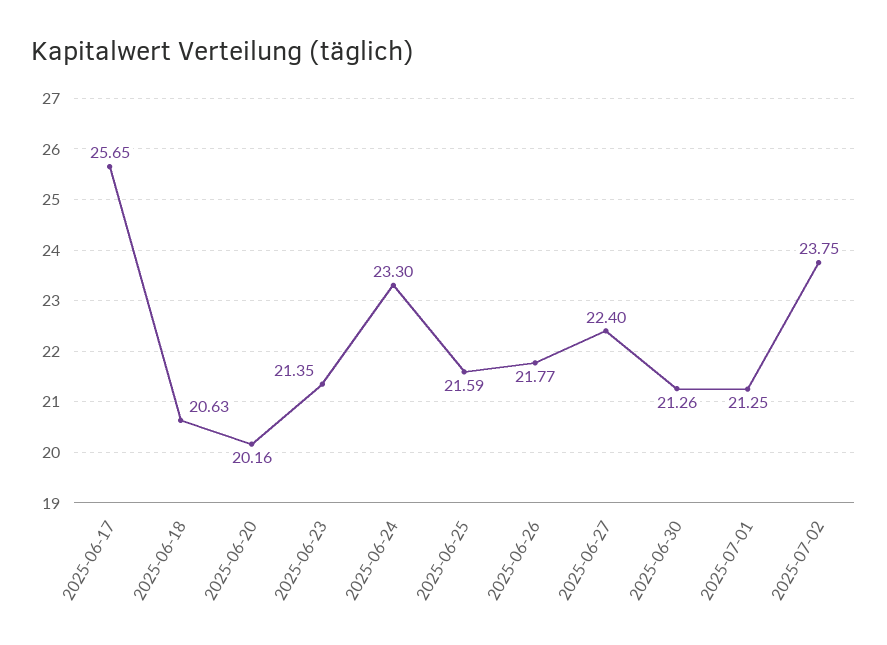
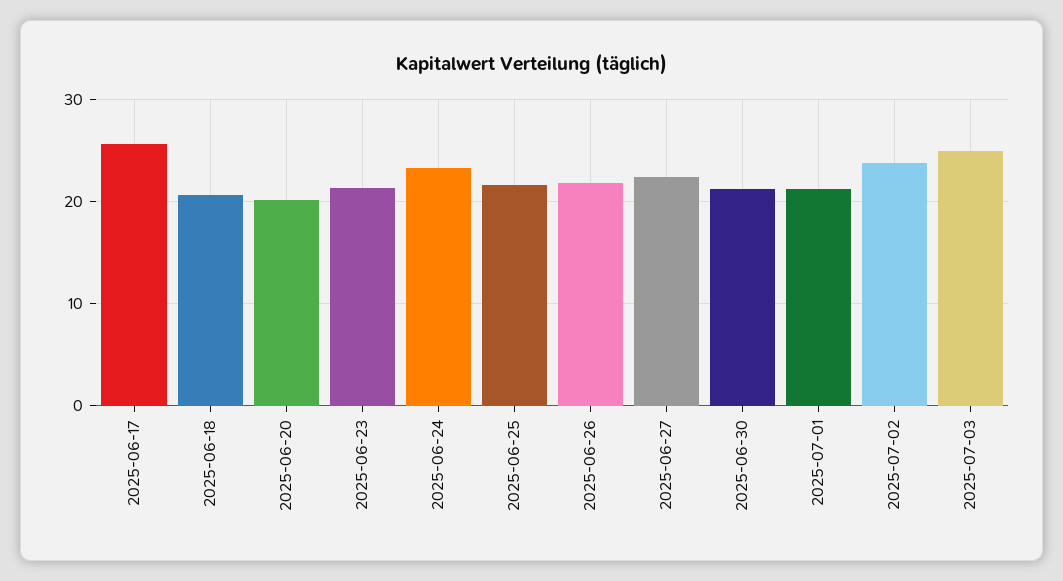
2025-07-03: none -> 25

